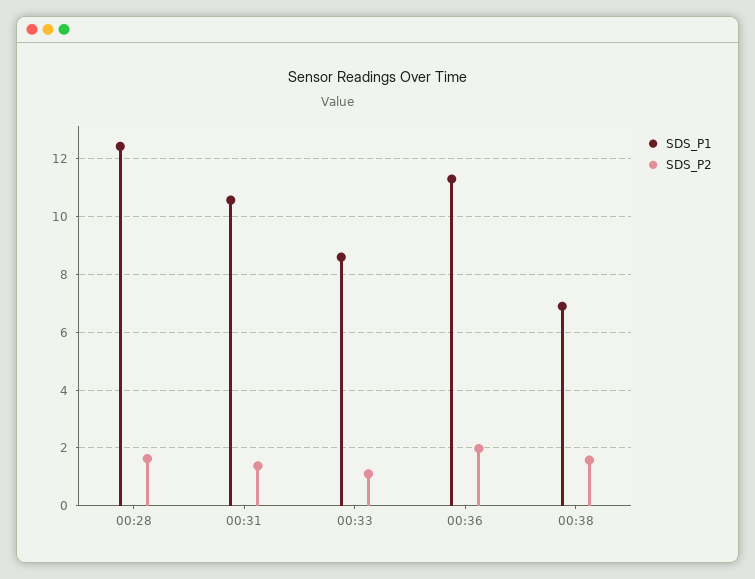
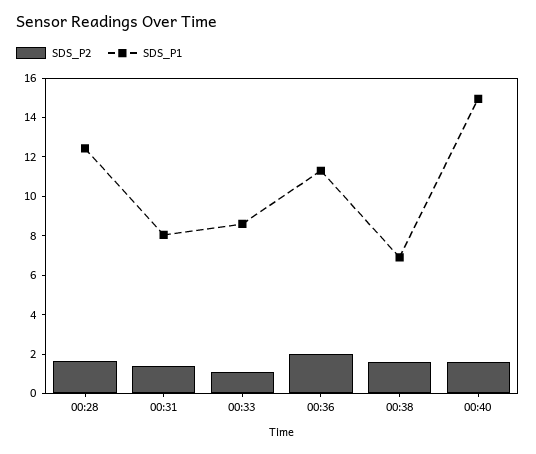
SDS_P1, 00:31: 10.5 -> 8
SDS_P2, 00:40: none -> 1.5
SDS_P1, 00:40: none -> 15

